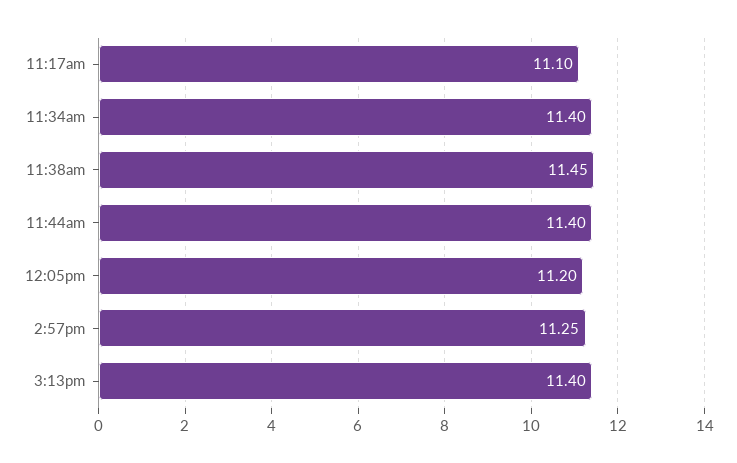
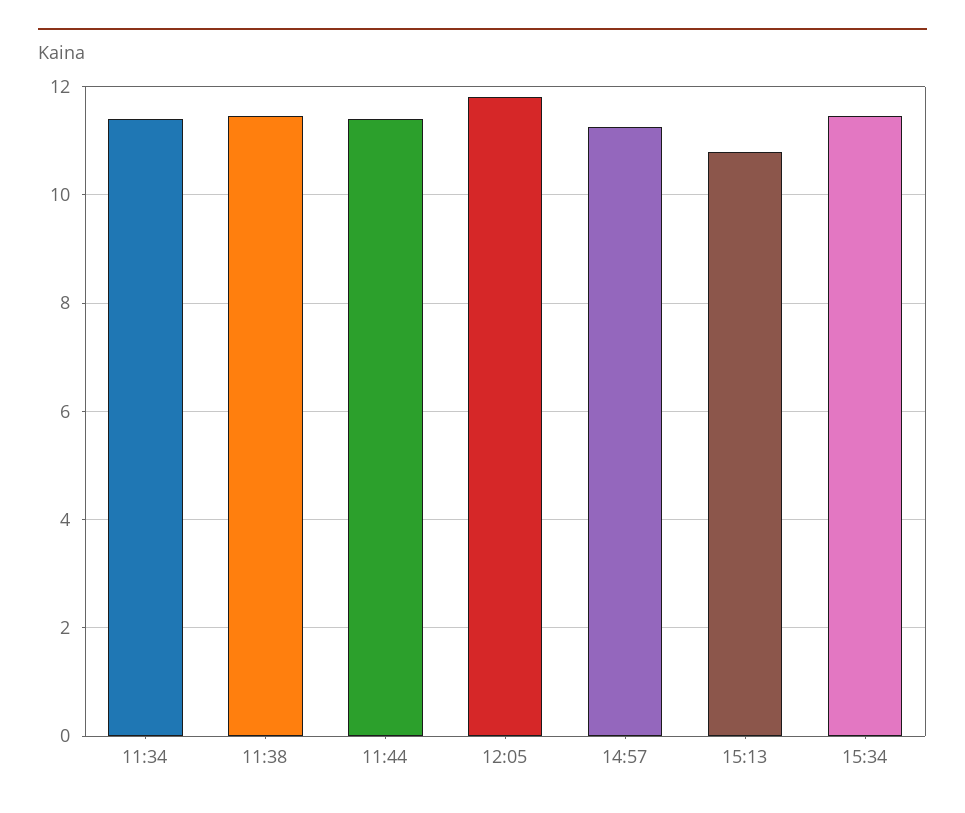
11:17am: 11.1 -> none
12:05pm: 11.2 -> 11.8
3:13pm: 11.4 -> 10.8
15:34: none -> 11.4

